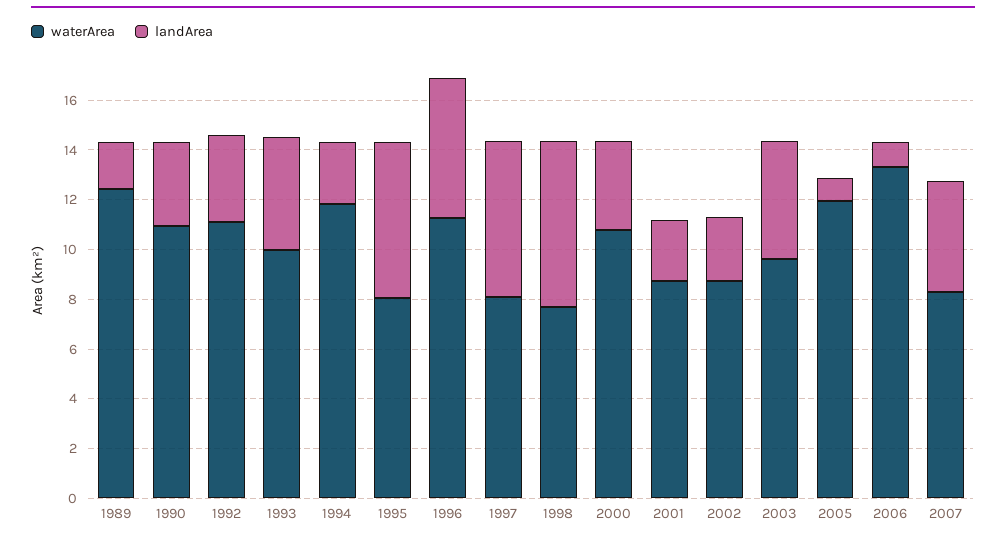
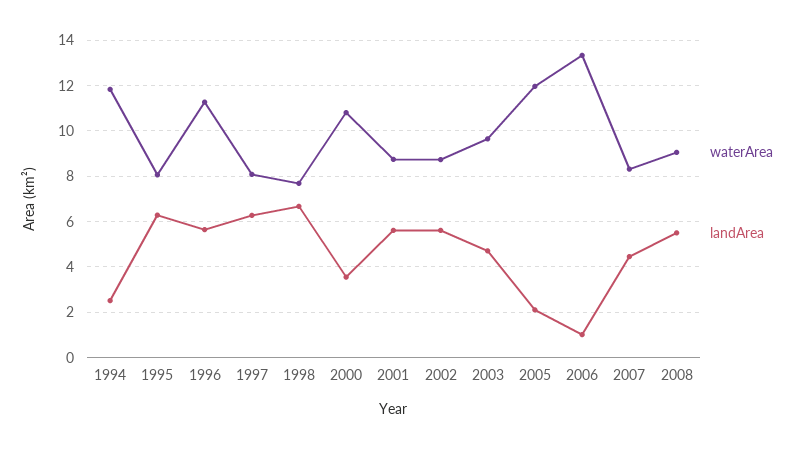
waterArea, 1989: 12.5 -> none
landArea, 1989: 2 -> none
waterArea, 1990: 11 -> none
landArea, 1990: 3.5 -> none
waterArea, 1992: 11 -> none
landArea, 1992: 3.5 -> none
waterArea, 1993: 10 -> none
landArea, 1993: 4.5 -> none
landArea, 2001: 2.5 -> 5.5
landArea, 2002: 2.5 -> 5.5
landArea, 2005: 1 -> 2
waterArea, 2008: none -> 9
landArea, 2008: none -> 5.5

